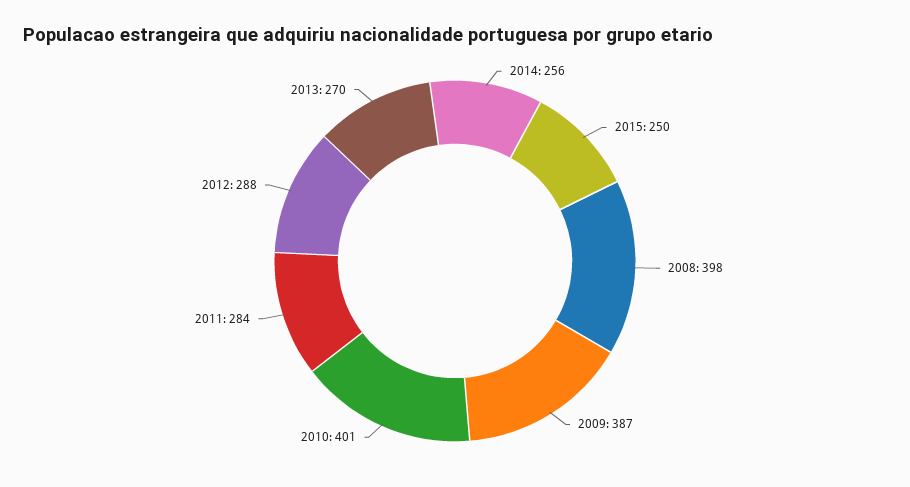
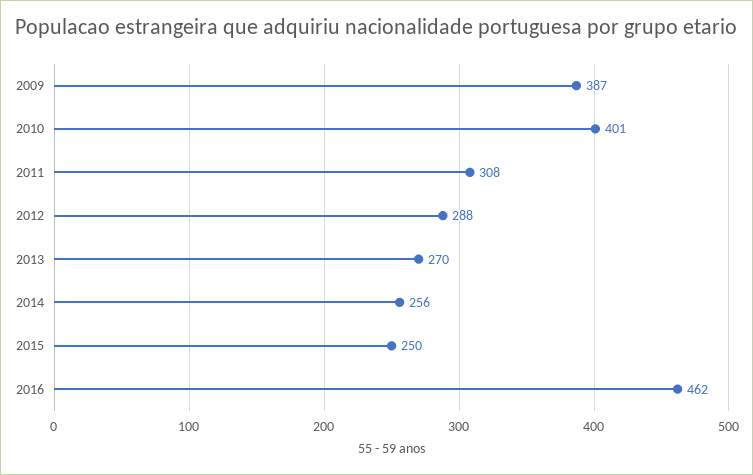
2008: 398 -> none
2011: 284 -> 308
2016: none -> 462

